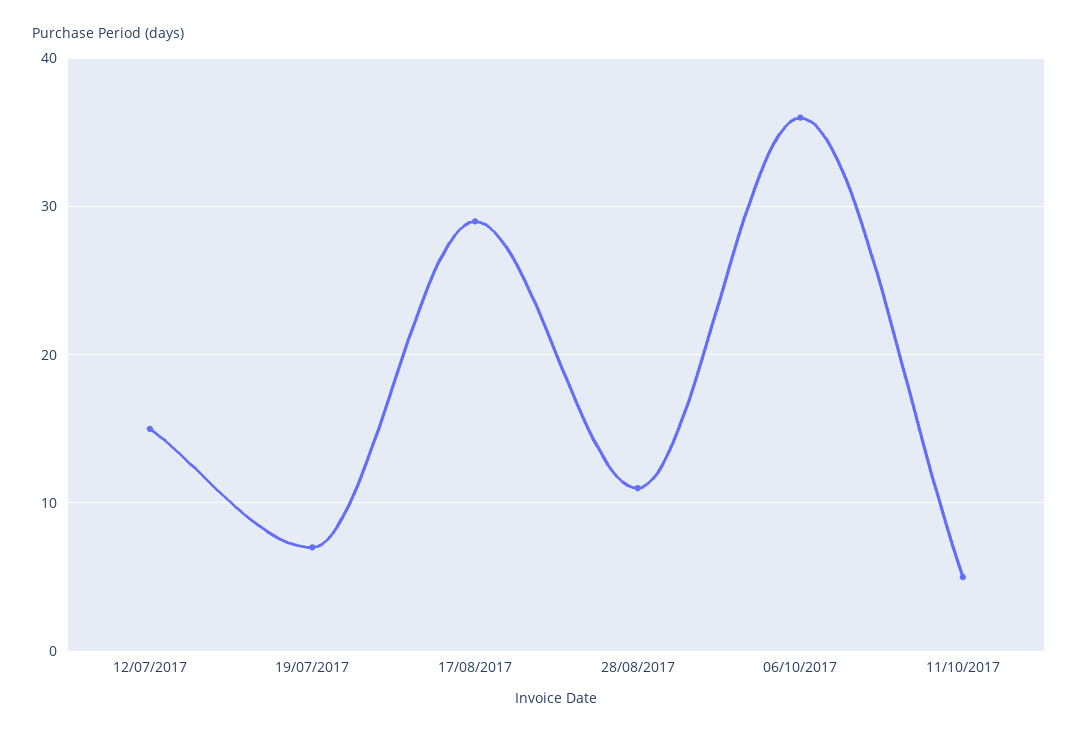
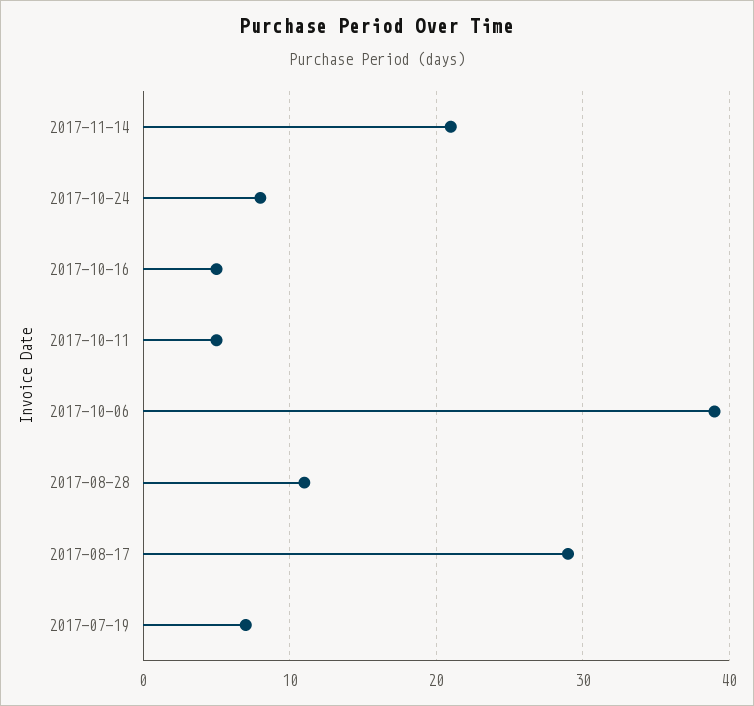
12/07/2017: 15 -> none
06/10/2017: 36 -> 39
2017-11-14: none -> 21
2017-10-24: none -> 8
2017-10-16: none -> 5

